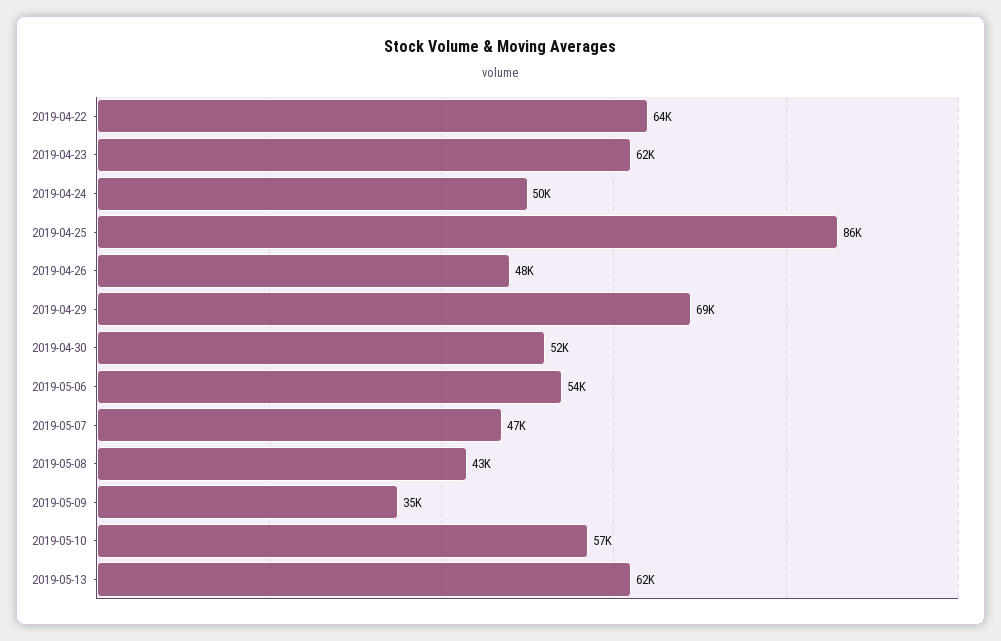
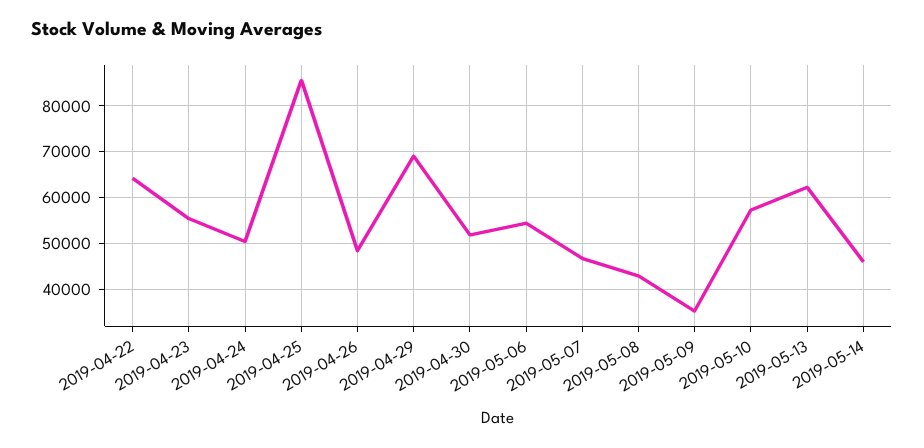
2019-04-23: 62000 -> 56000
2019-05-14: none -> 46000

